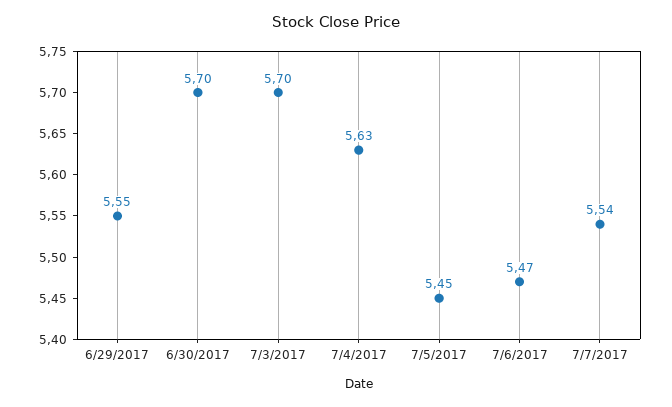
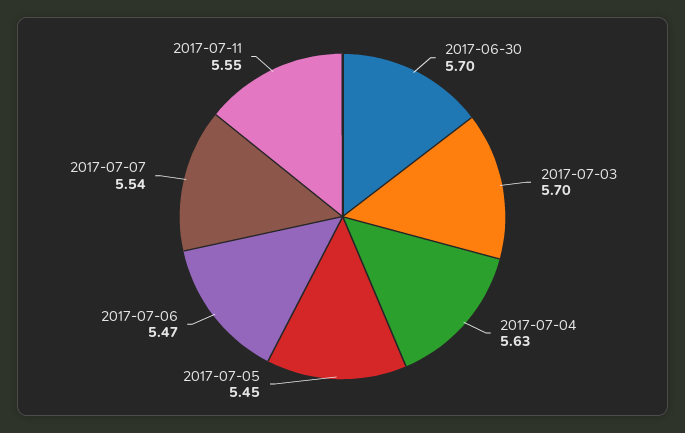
6/29/2017: 5.55 -> none
2017-07-11: none -> 5.55

